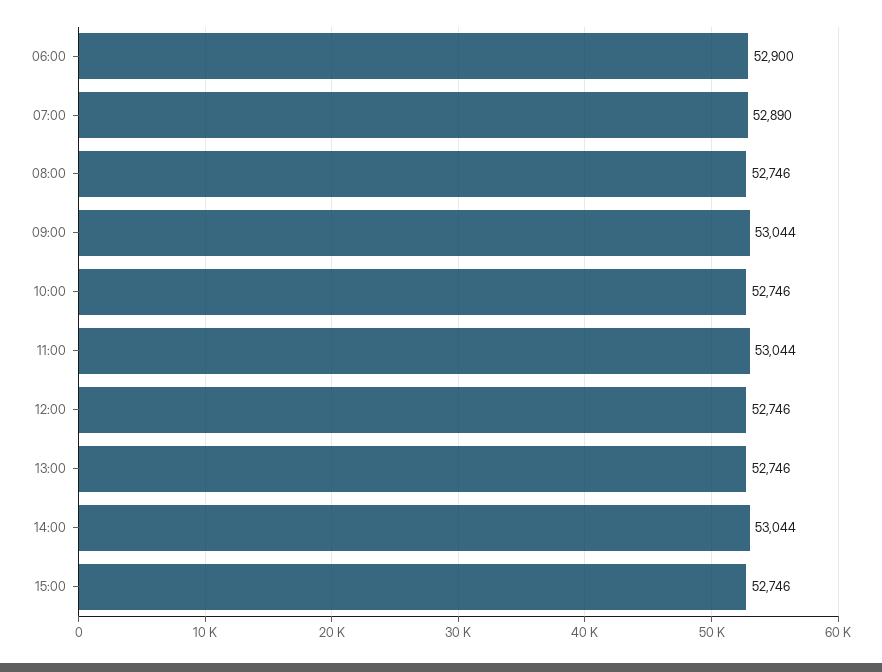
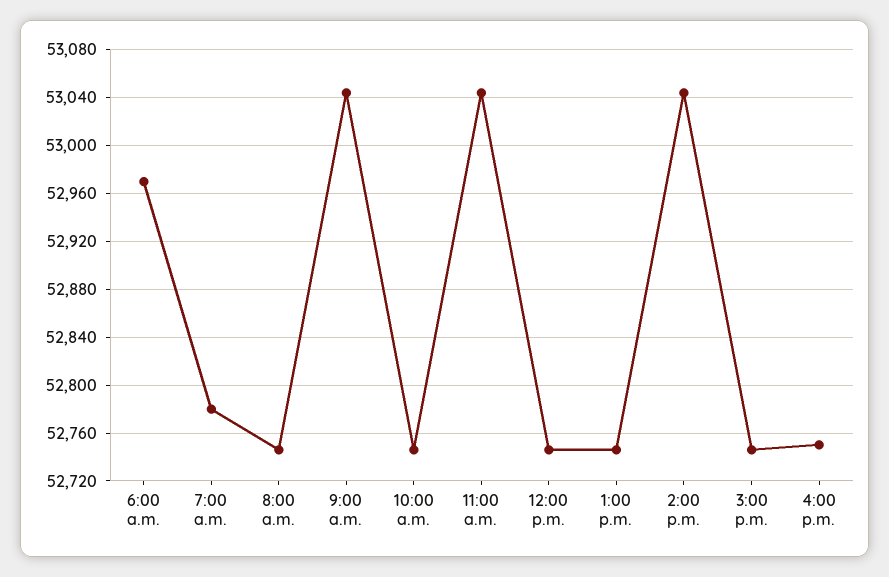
06:00: 52900 -> 52970
07:00: 52890 -> 52780
4:00 p.m.: none -> 52750

